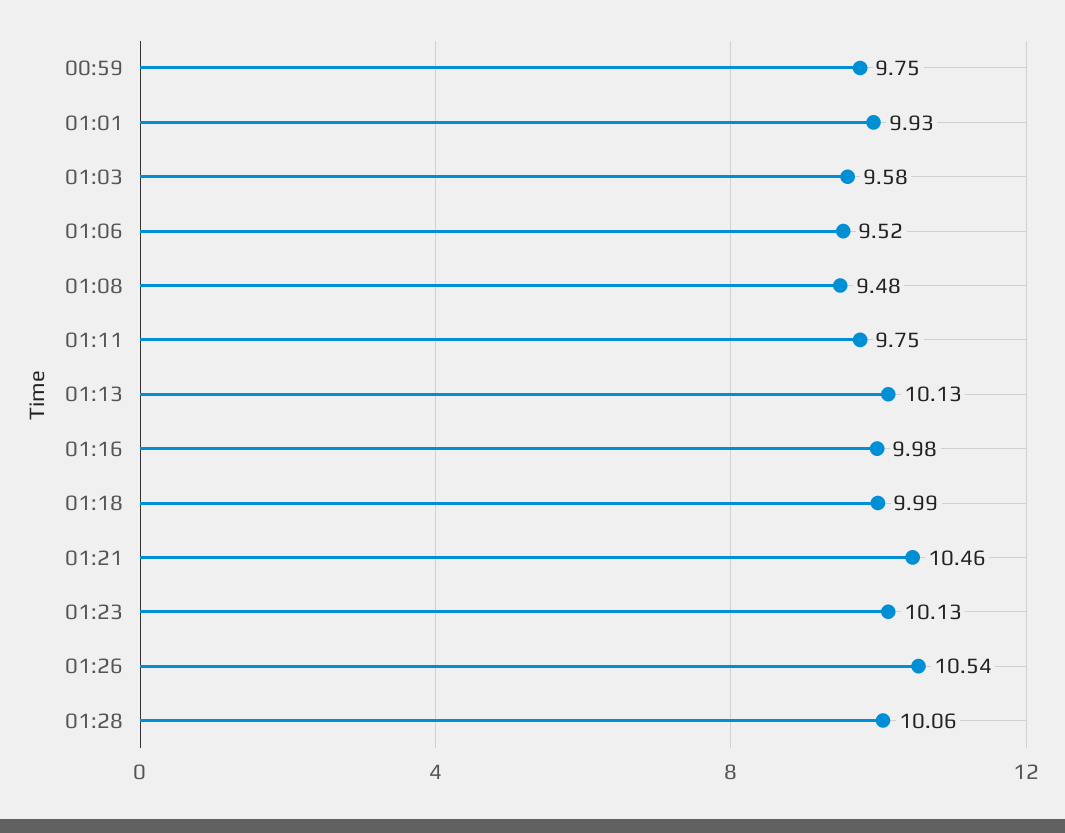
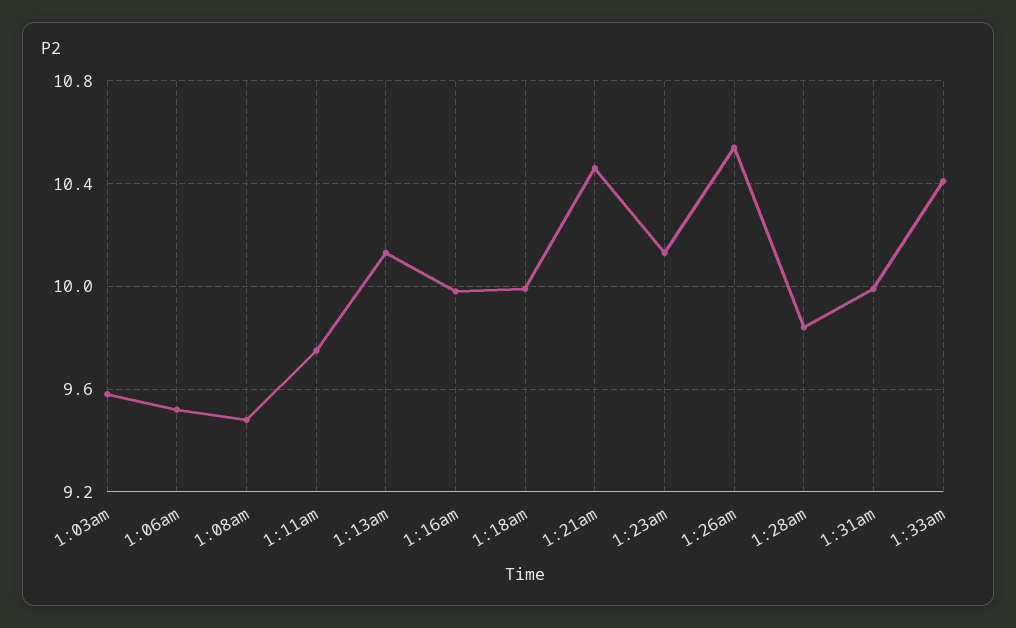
00:59: 9.75 -> none
01:01: 9.93 -> none
01:28: 10.06 -> 9.85
1:31am: none -> 10
1:33am: none -> 10.4

